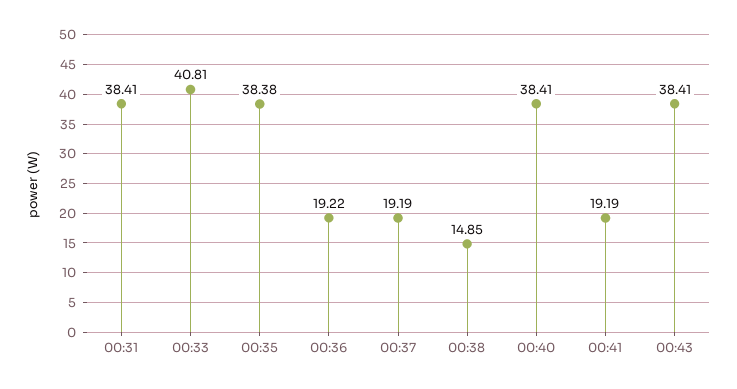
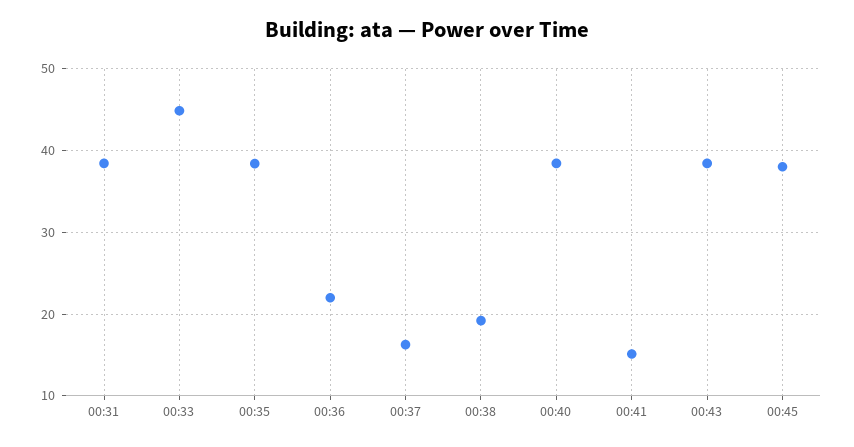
00:33: 40.81 -> 45
00:36: 19.22 -> 22
00:37: 19.19 -> 16
00:38: 14.85 -> 19
00:41: 19.19 -> 15
00:45: none -> 38

